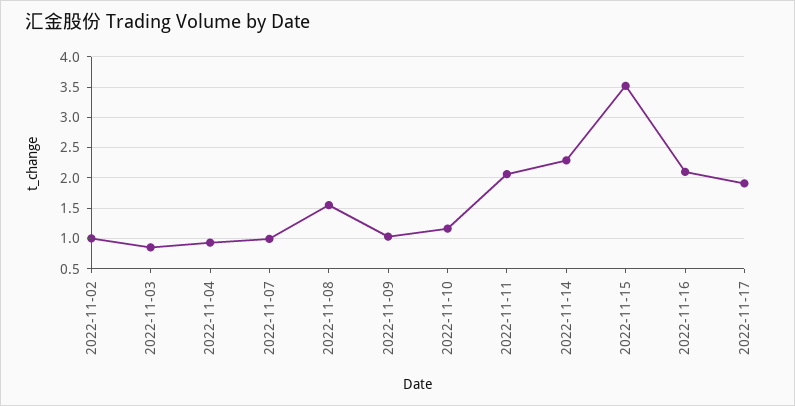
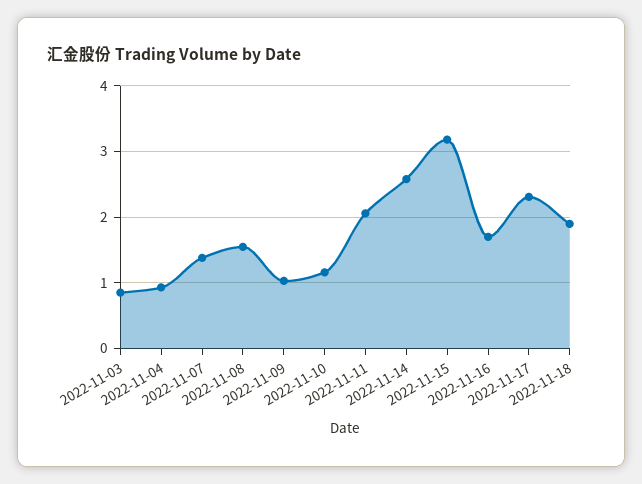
2022-11-02: 1 -> none
2022-11-07: 1 -> 1.4
2022-11-14: 2.3 -> 2.6
2022-11-15: 3.5 -> 3.2
2022-11-16: 2.1 -> 1.7
2022-11-17: 1.9 -> 2.3
2022-11-18: none -> 1.9

